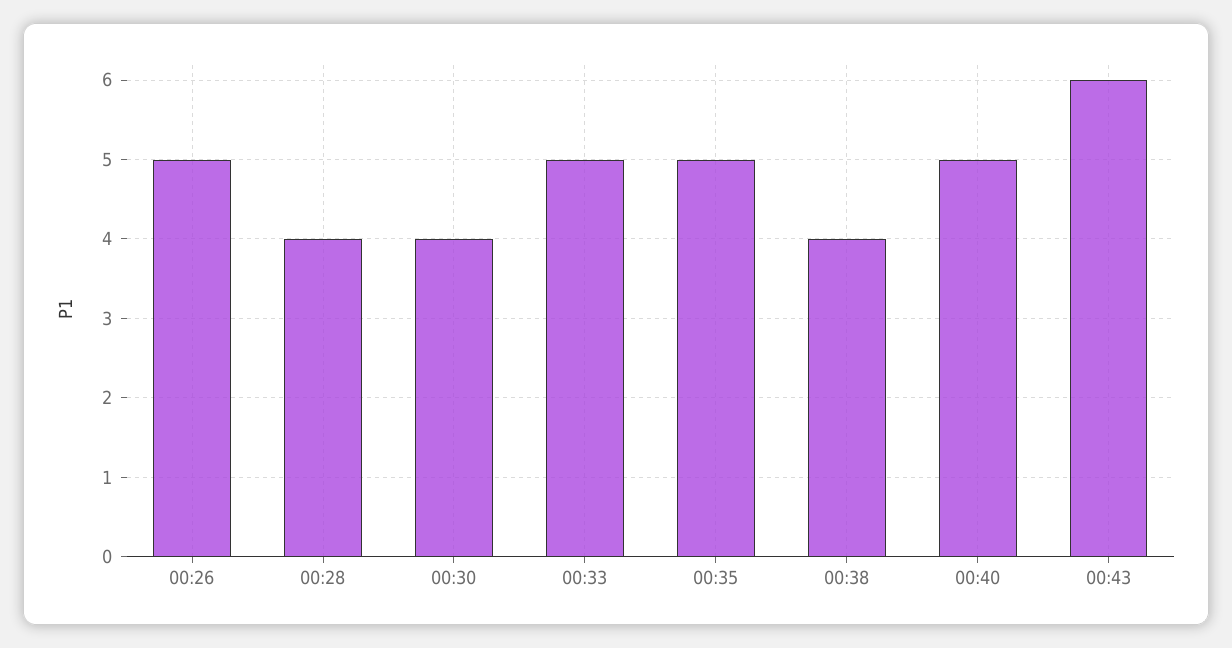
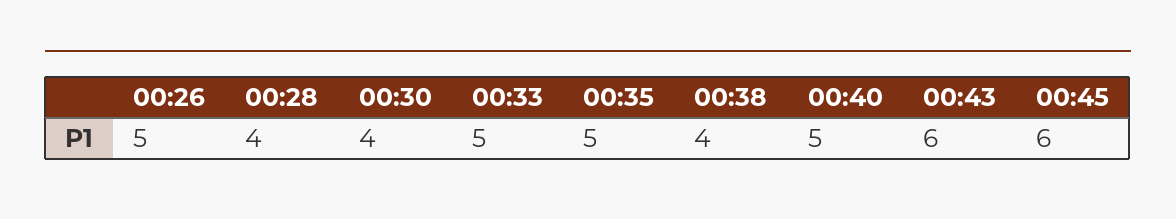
00:45: none -> 6

